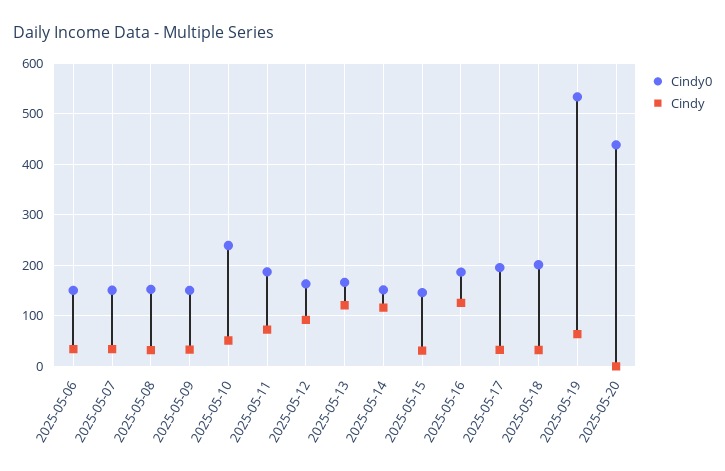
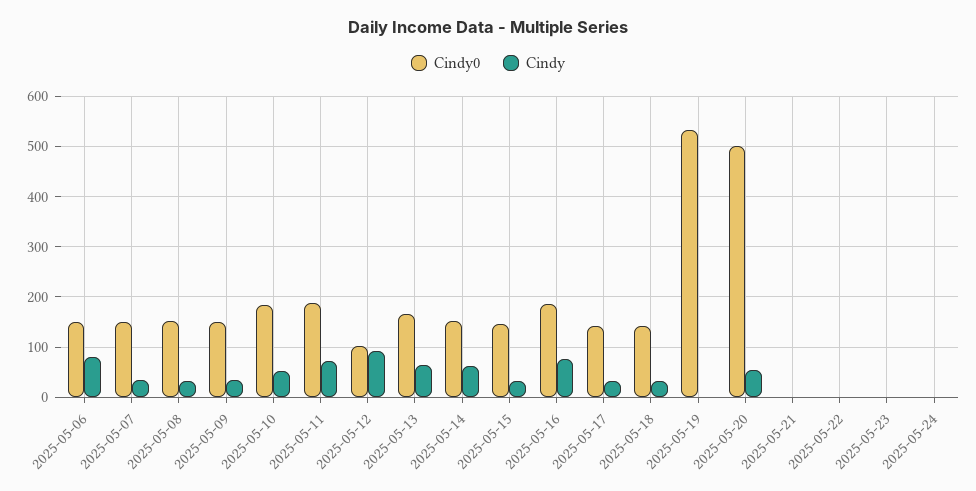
Cindy, 2025-05-06: 40 -> 80
Cindy0, 2025-05-10: 240 -> 180
Cindy0, 2025-05-12: 160 -> 100
Cindy, 2025-05-13: 120 -> 60
Cindy, 2025-05-14: 120 -> 60
Cindy, 2025-05-16: 120 -> 80
Cindy0, 2025-05-17: 200 -> 140
Cindy0, 2025-05-18: 200 -> 140
Cindy, 2025-05-19: 60 -> 0
Cindy0, 2025-05-20: 440 -> 500
Cindy, 2025-05-20: 0 -> 60
Cindy0, 2025-05-21: none -> 0
Cindy, 2025-05-21: none -> 0
Cindy0, 2025-05-22: none -> 0
Cindy, 2025-05-22: none -> 0
Cindy0, 2025-05-23: none -> 0
Cindy, 2025-05-23: none -> 0
Cindy0, 2025-05-24: none -> 0
Cindy, 2025-05-24: none -> 0

